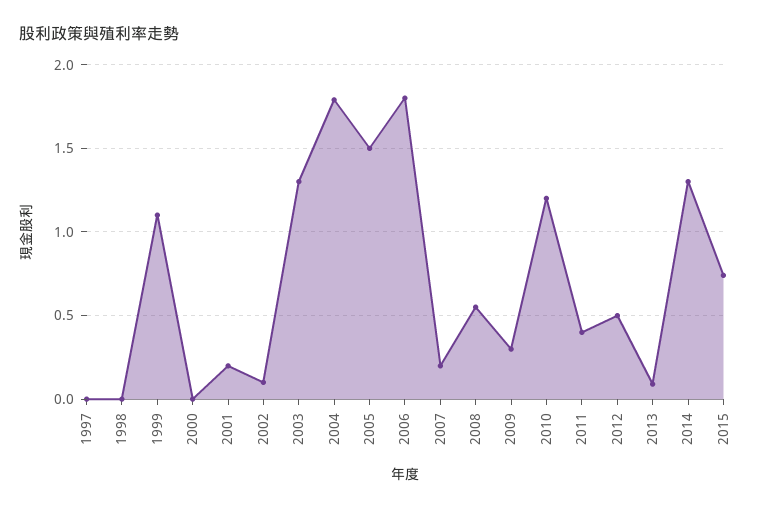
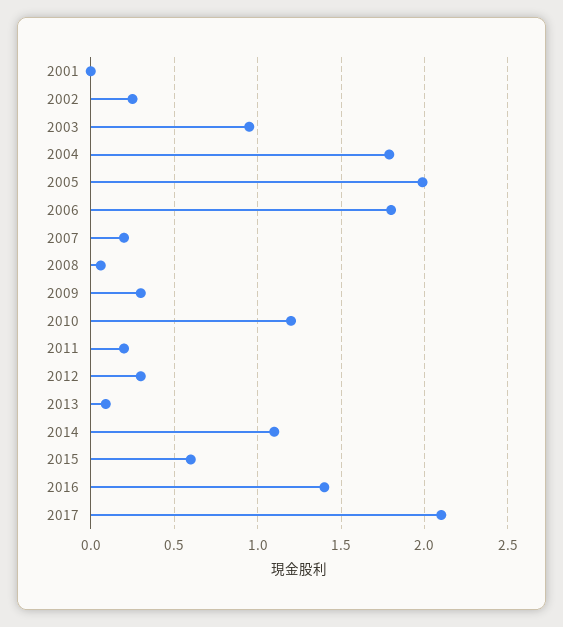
1997: 0 -> none
1998: 0 -> none
1999: 1.1 -> none
2000: 0 -> none
2001: 0.2 -> 0
2002: 0.1 -> 0.25
2003: 1.3 -> 0.95
2005: 1.5 -> 2
2008: 0.55 -> 0.05
2011: 0.4 -> 0.2
2012: 0.5 -> 0.3
2014: 1.3 -> 1.1
2015: 0.75 -> 0.6
2016: none -> 1.4
2017: none -> 2.1

